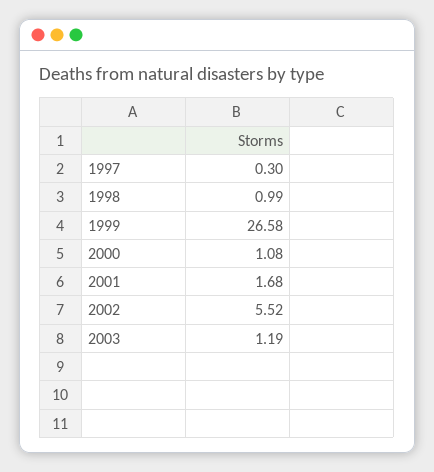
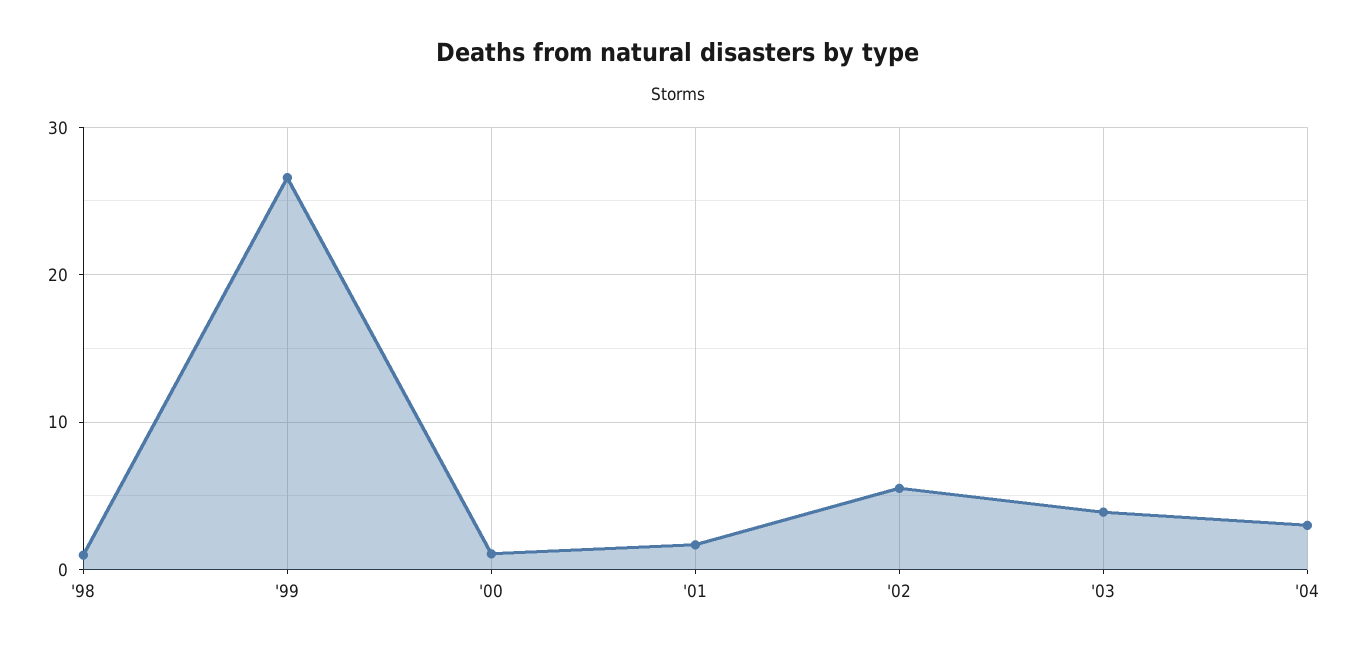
1997: 0.3 -> none
2003: 1.19 -> 4
'04: none -> 3

